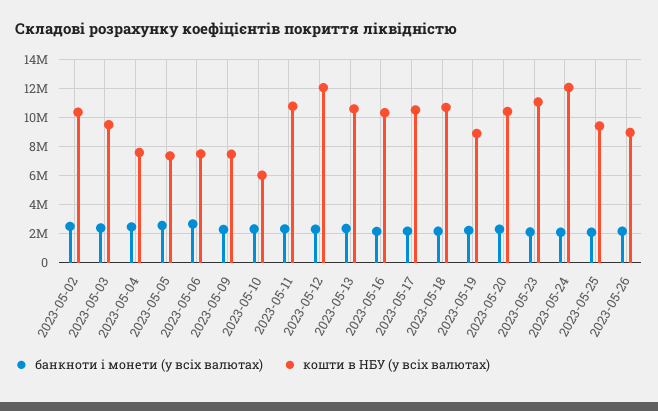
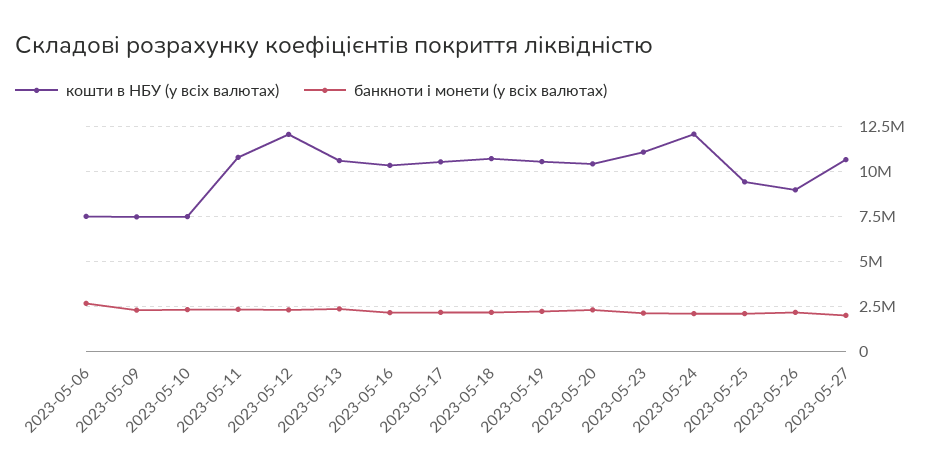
банкноти і монети (у всіх валютах), 2023-05-02: 2500000 -> none
кошти в НБУ (у всіх валютах), 2023-05-02: 10500000 -> none
банкноти і монети (у всіх валютах), 2023-05-03: 2500000 -> none
кошти в НБУ (у всіх валютах), 2023-05-03: 9500000 -> none
банкноти і монети (у всіх валютах), 2023-05-04: 2500000 -> none
кошти в НБУ (у всіх валютах), 2023-05-04: 7500000 -> none
банкноти і монети (у всіх валютах), 2023-05-05: 2500000 -> none
кошти в НБУ (у всіх валютах), 2023-05-05: 7500000 -> none
кошти в НБУ (у всіх валютах), 2023-05-10: 6000000 -> 7500000
кошти в НБУ (у всіх валютах), 2023-05-19: 9000000 -> 10500000
кошти в НБУ (у всіх валютах), 2023-05-27: none -> 10500000
банкноти і монети (у всіх валютах), 2023-05-27: none -> 2000000

